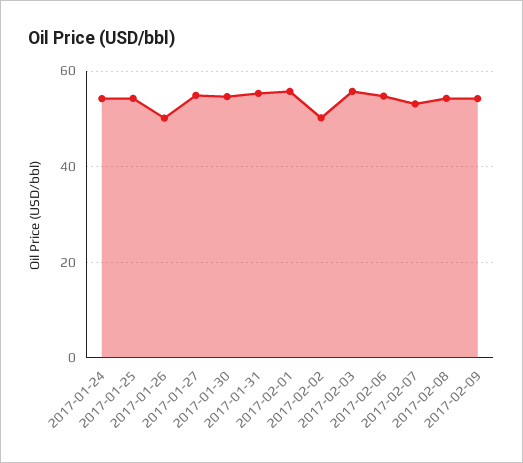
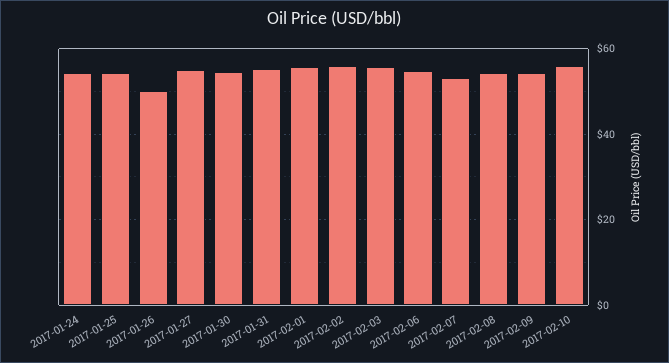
2017-02-02: 50 -> 56
2017-02-10: none -> 56

